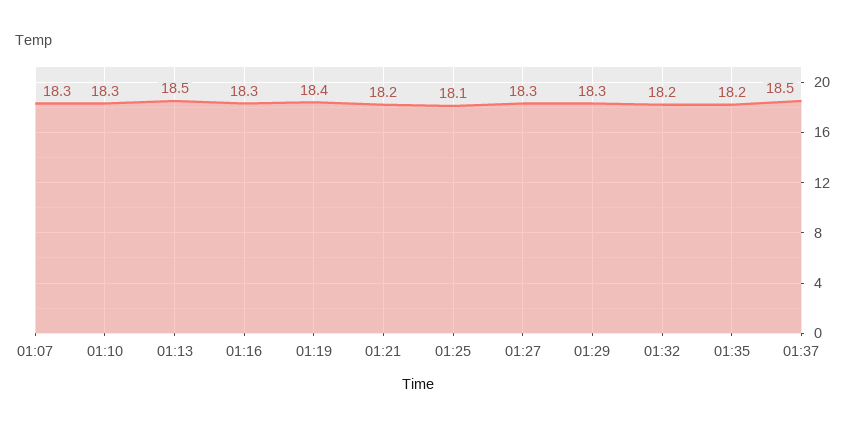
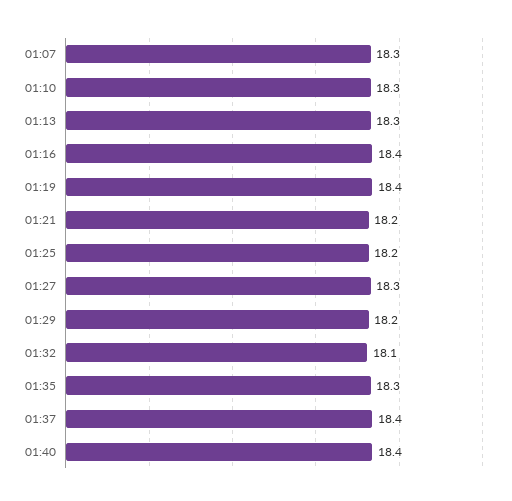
01:13: 18.5 -> 18.3
01:16: 18.3 -> 18.4
01:25: 18.1 -> 18.2
01:29: 18.3 -> 18.2
01:32: 18.2 -> 18.1
01:35: 18.2 -> 18.3
01:37: 18.5 -> 18.4
01:40: none -> 18.4

